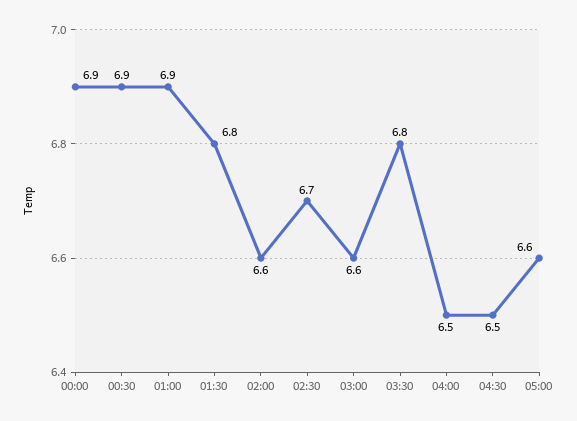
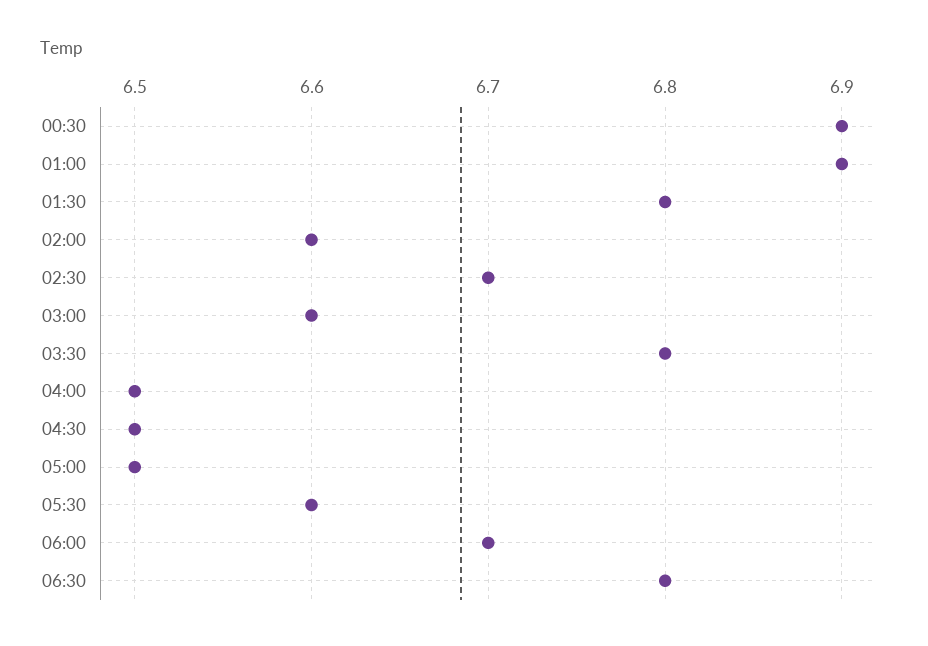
00:00: 6.9 -> none
05:00: 6.6 -> 6.5
05:30: none -> 6.6
06:00: none -> 6.7
06:30: none -> 6.8

